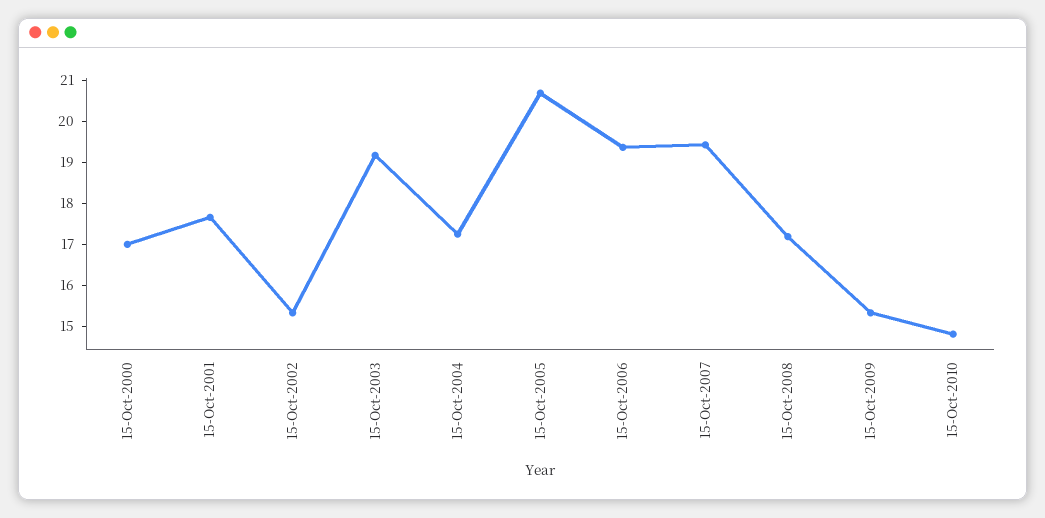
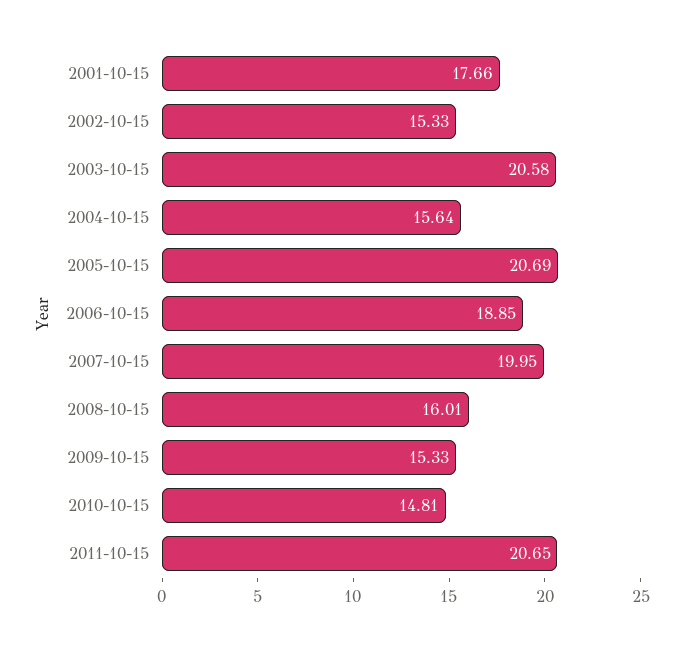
15-Oct-2000: 17 -> none
15-Oct-2003: 19.2 -> 20.58
15-Oct-2004: 17.2 -> 15.64
15-Oct-2006: 19.4 -> 18.85
15-Oct-2007: 19.4 -> 19.95
15-Oct-2008: 17.2 -> 16.01
2011-10-15: none -> 20.65

